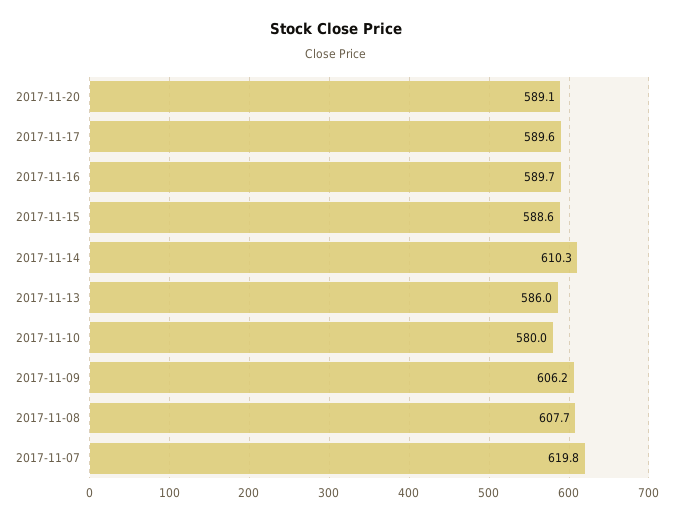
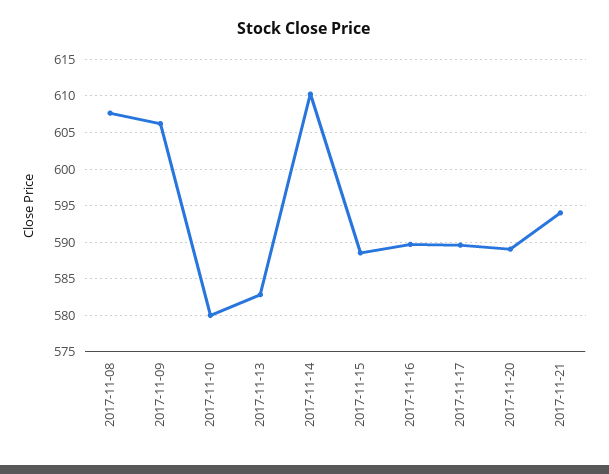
2017-11-13: 586 -> 583
2017-11-07: 619.8 -> none
2017-11-21: none -> 594

